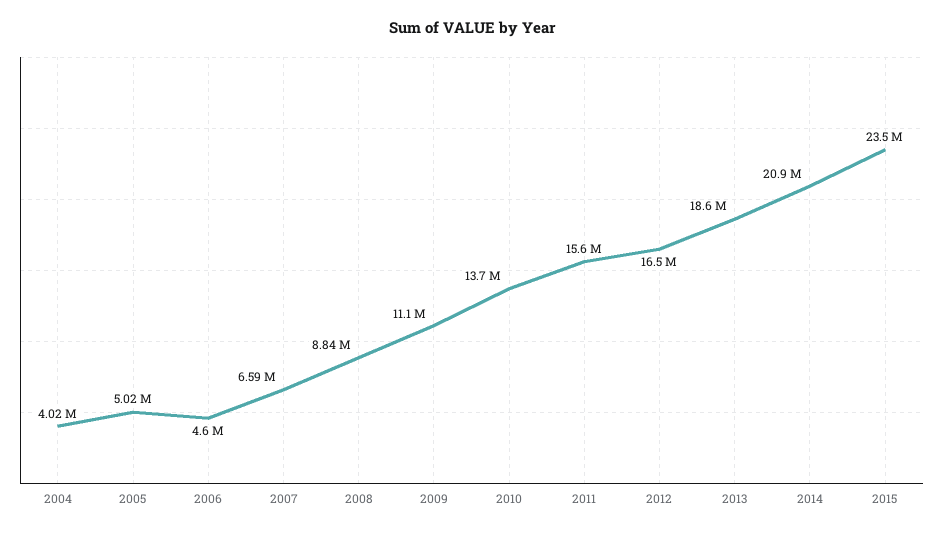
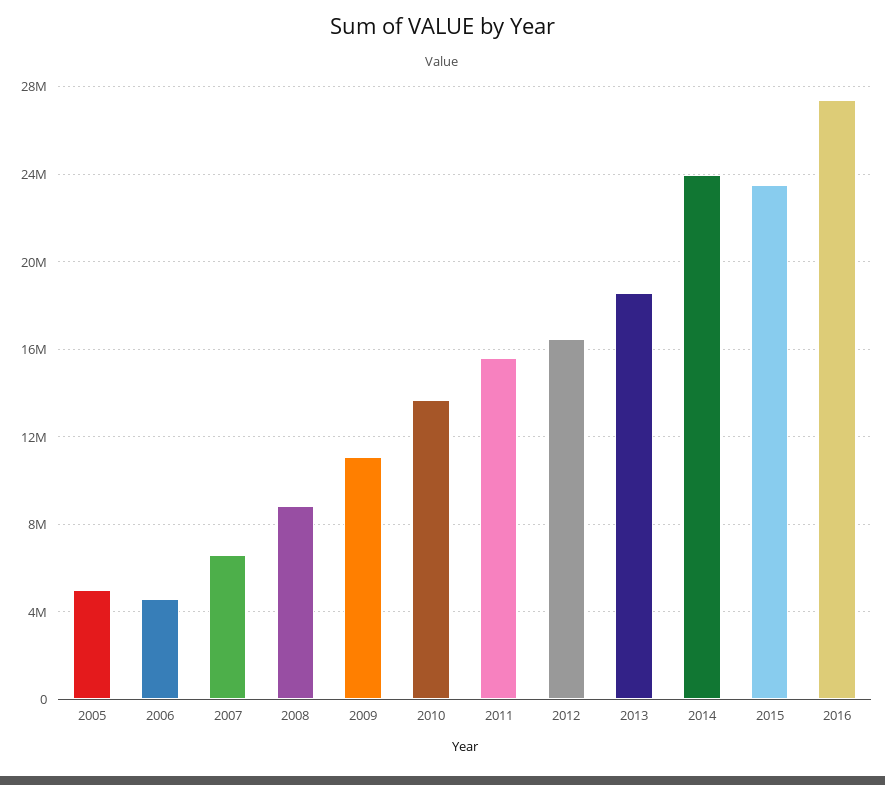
2004: 4020000 -> none
2014: 20900000 -> 24000000
2016: none -> 27500000

